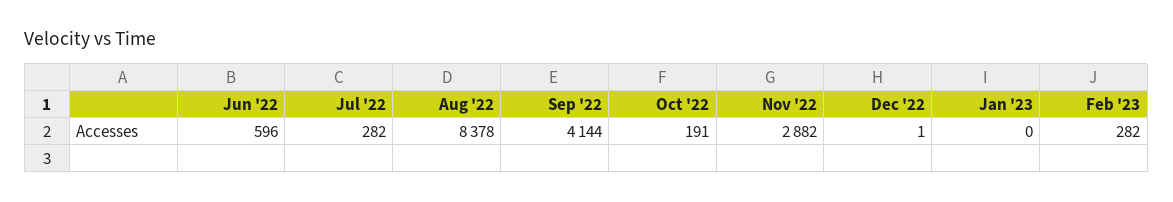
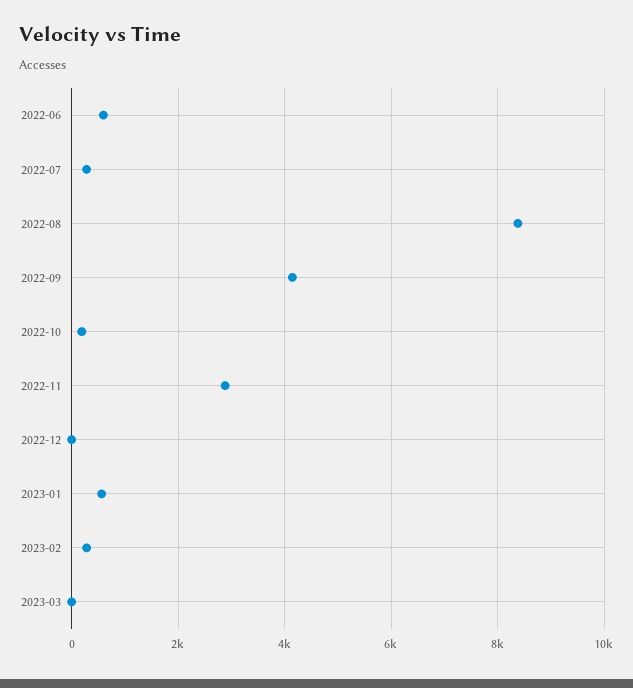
Jan '23: 0 -> 600
2023-03: none -> 0

